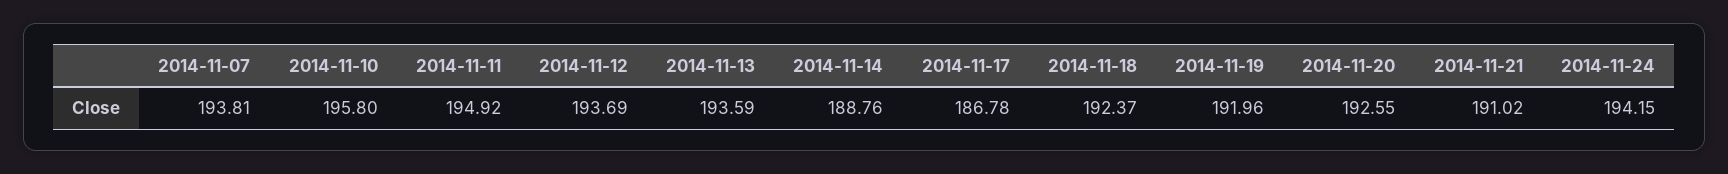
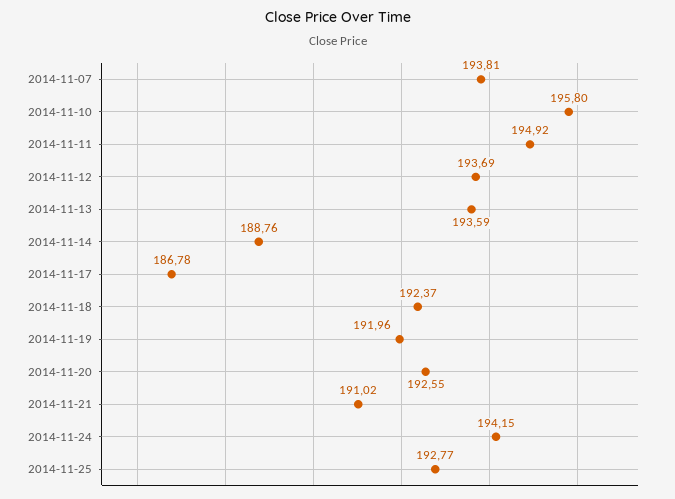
2014-11-25: none -> 192.77

